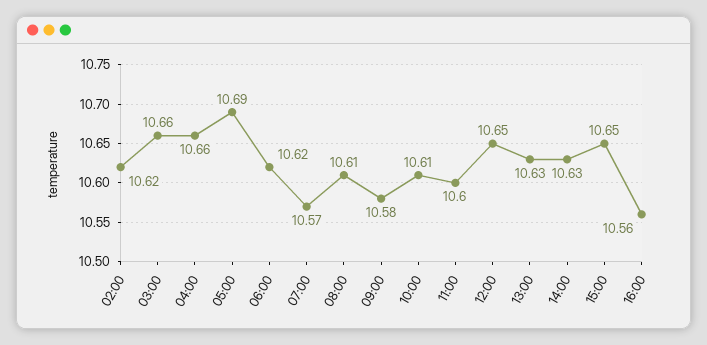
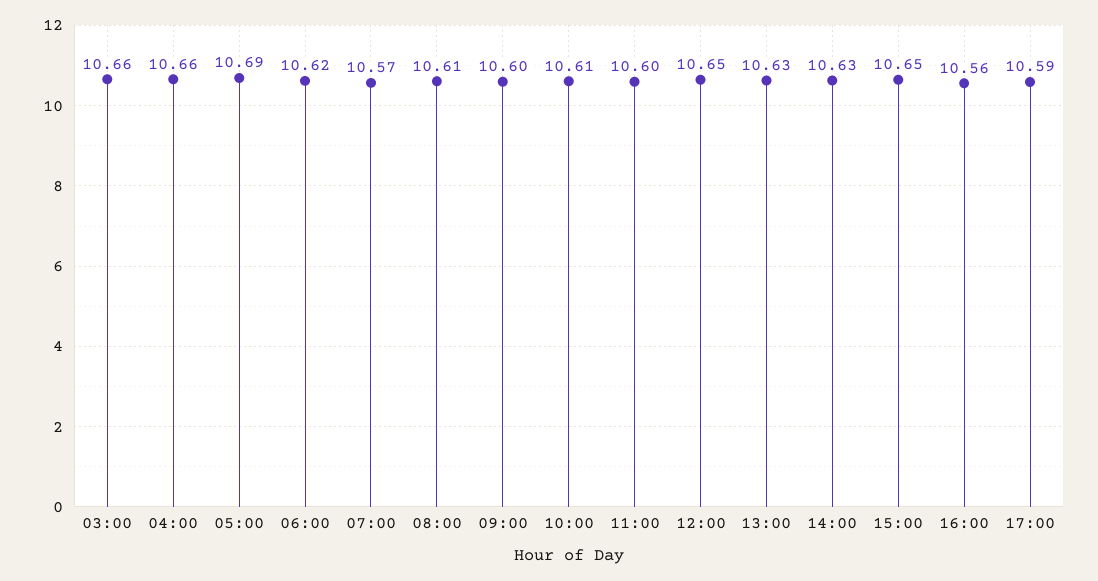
02:00: 10.62 -> none
09:00: 10.58 -> 10.6
17:00: none -> 10.59

